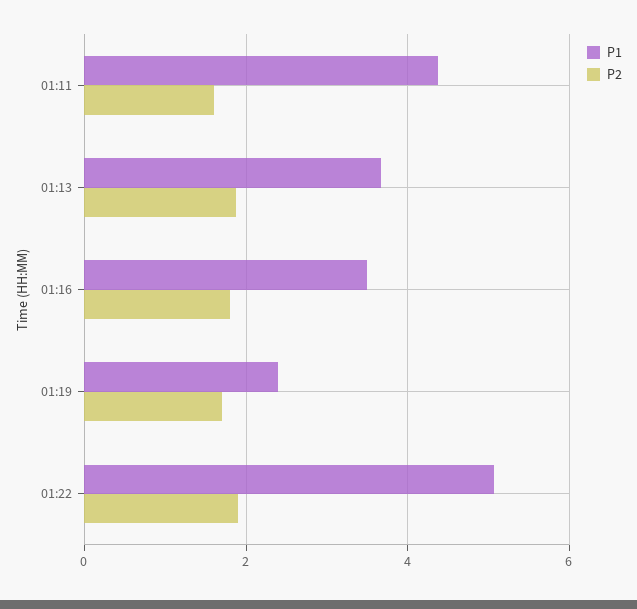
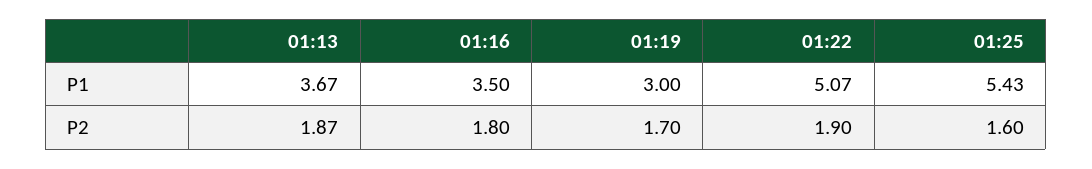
P1, 01:11: 4.4 -> none
P2, 01:11: 1.6 -> none
P1, 01:19: 2.4 -> 3
P1, 01:25: none -> 5.43
P2, 01:25: none -> 1.6

